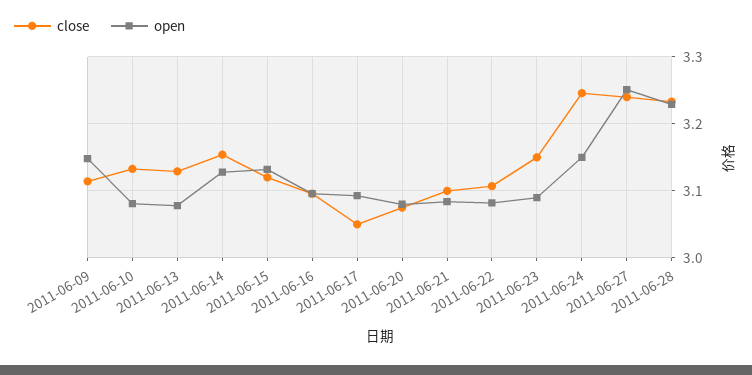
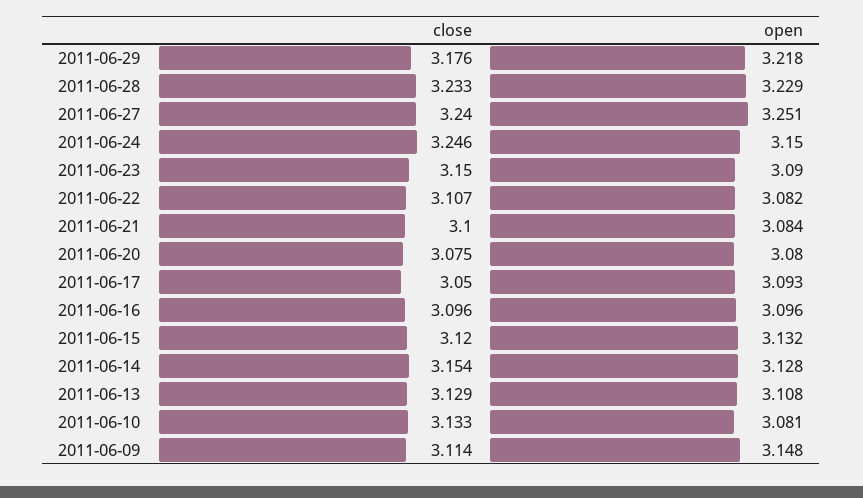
open, 2011-06-13: 3.08 -> 3.108
close, 2011-06-29: none -> 3.176
open, 2011-06-29: none -> 3.218

